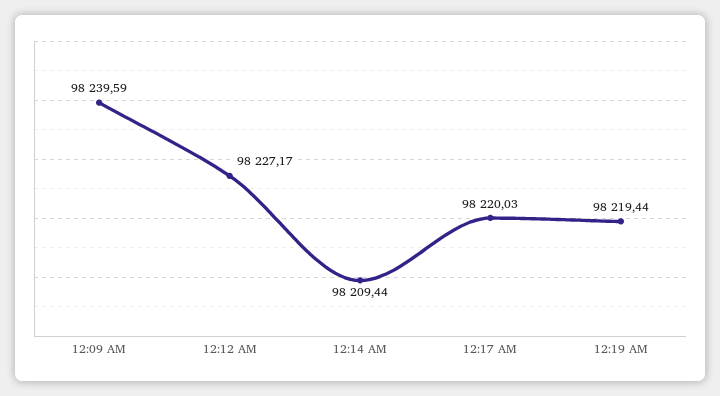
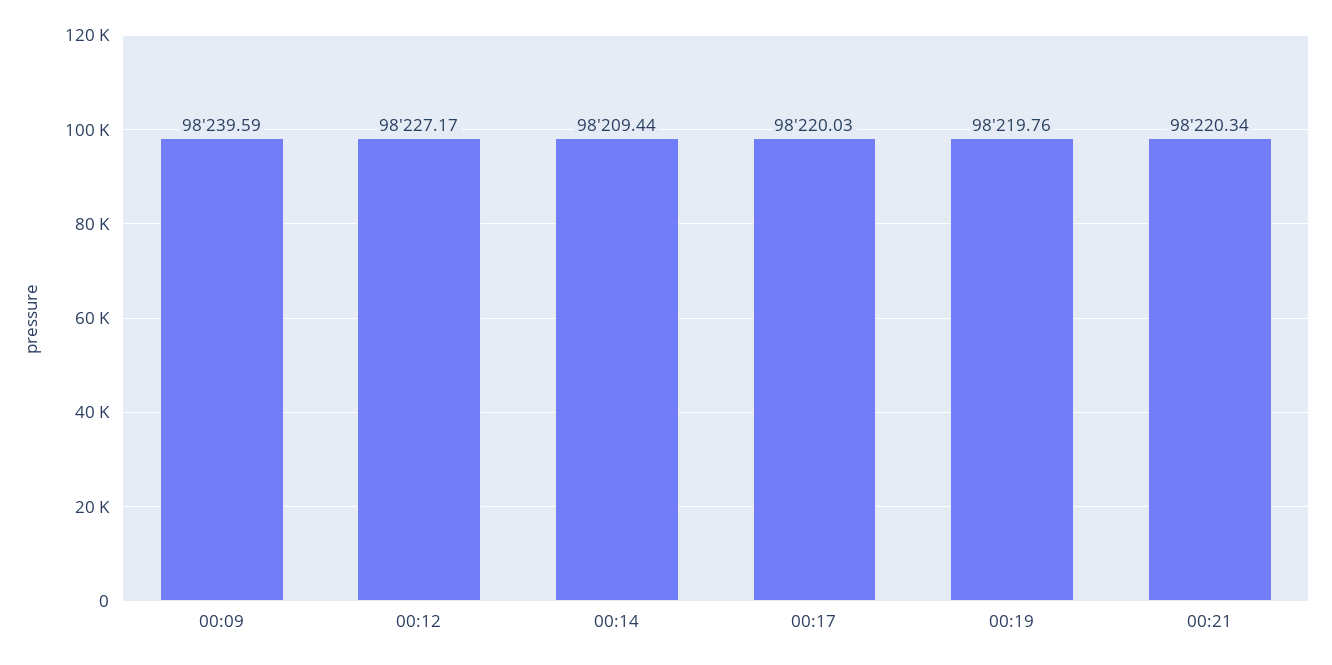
12:19 AM: 98219.44 -> 98219.76
00:21: none -> 98220.34

